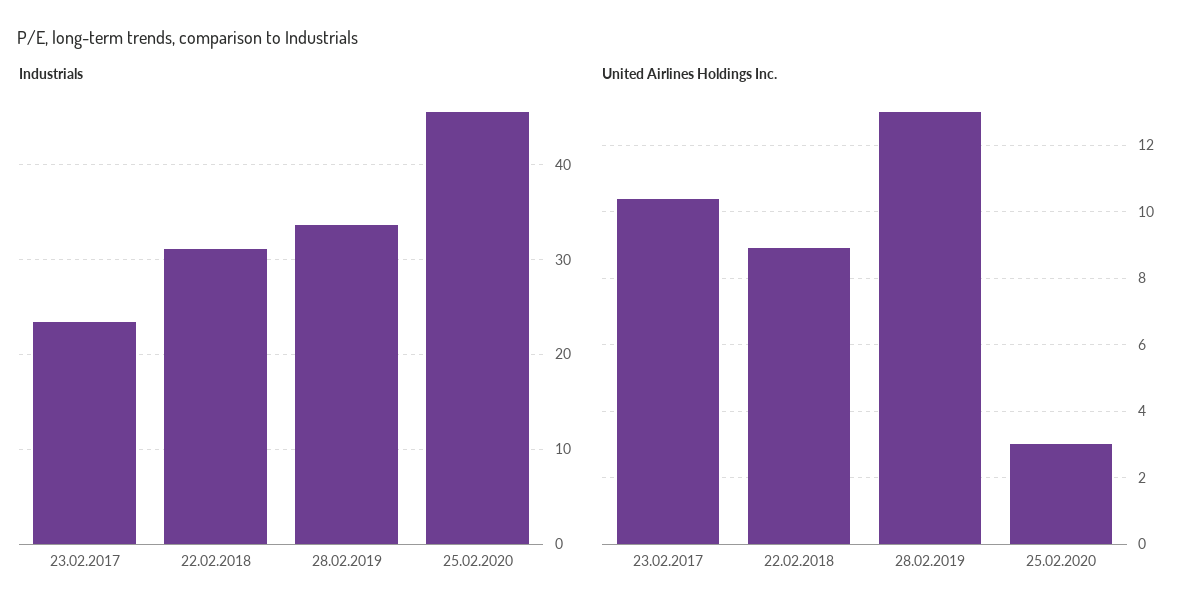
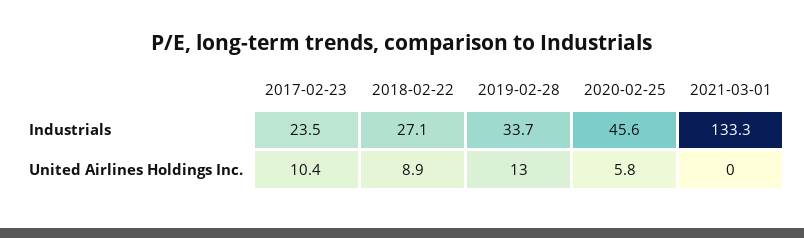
Industrials, 22.02.2018: 31 -> 27.1
United Airlines Holdings Inc., 25.02.2020: 3 -> 5.8
Industrials, 2021-03-01: none -> 133.3
United Airlines Holdings Inc., 2021-03-01: none -> 0

